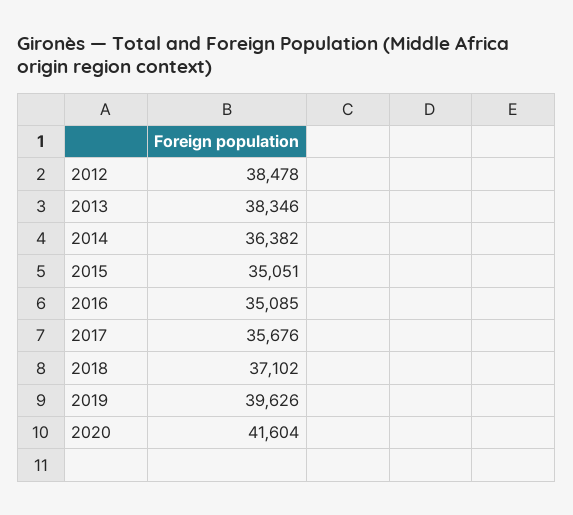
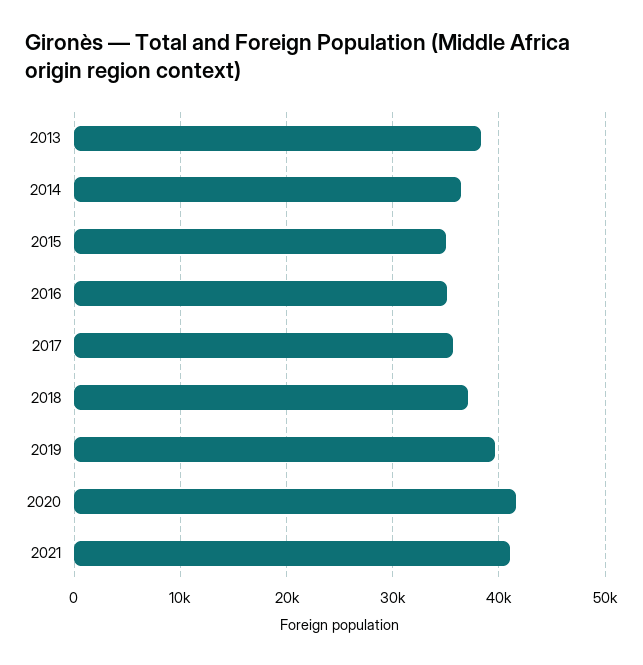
2012: 38478 -> none
2021: none -> 41000

